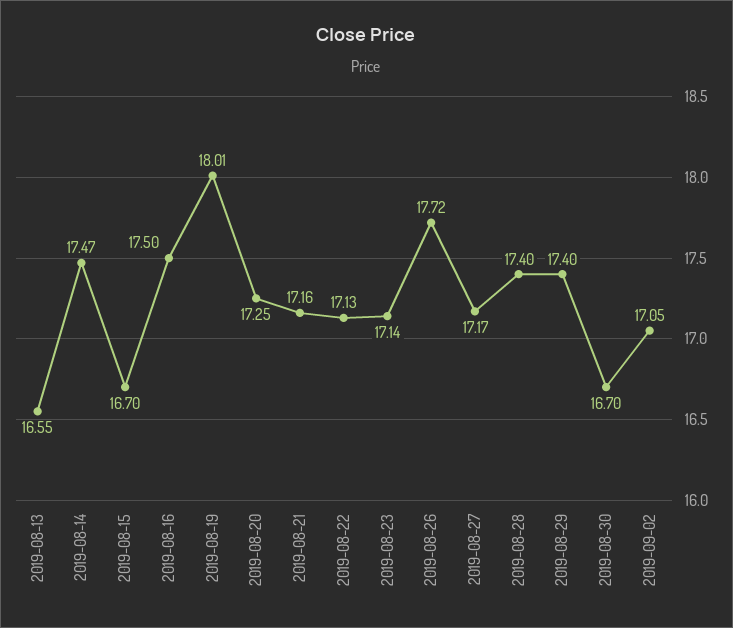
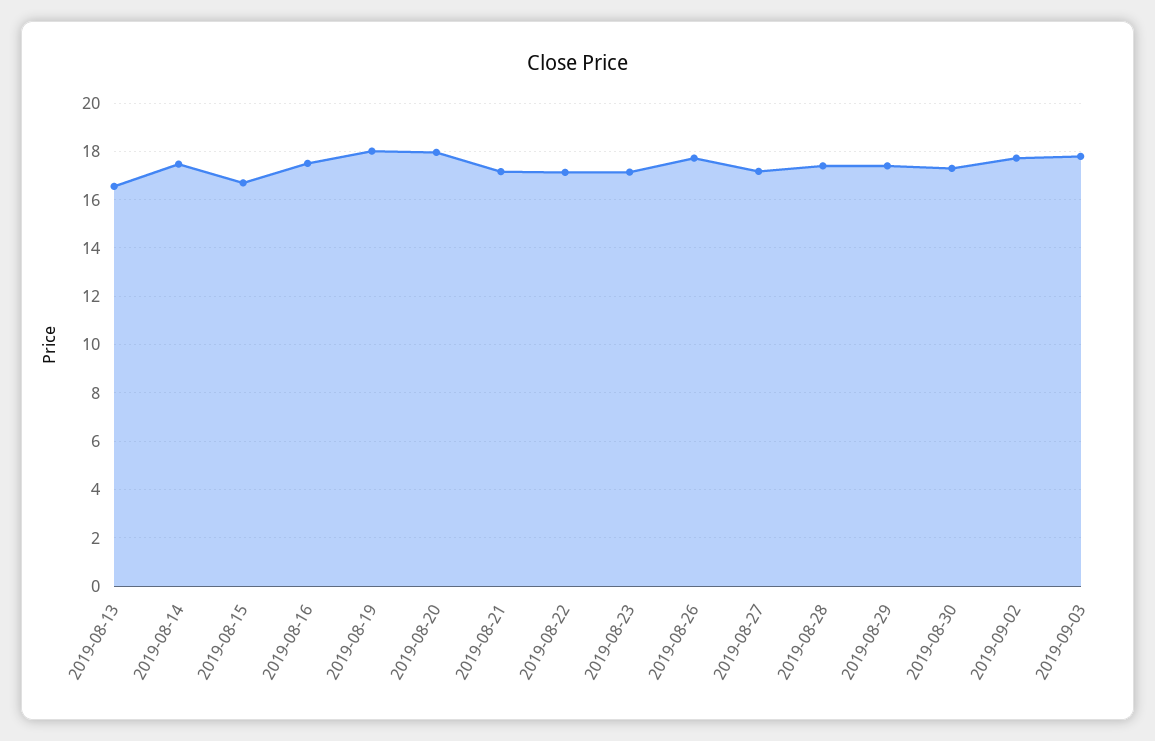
2019-08-20: 17.25 -> 18
2019-08-30: 16.7 -> 17.25
2019-09-02: 17.05 -> 17.75
2019-09-03: none -> 17.75

